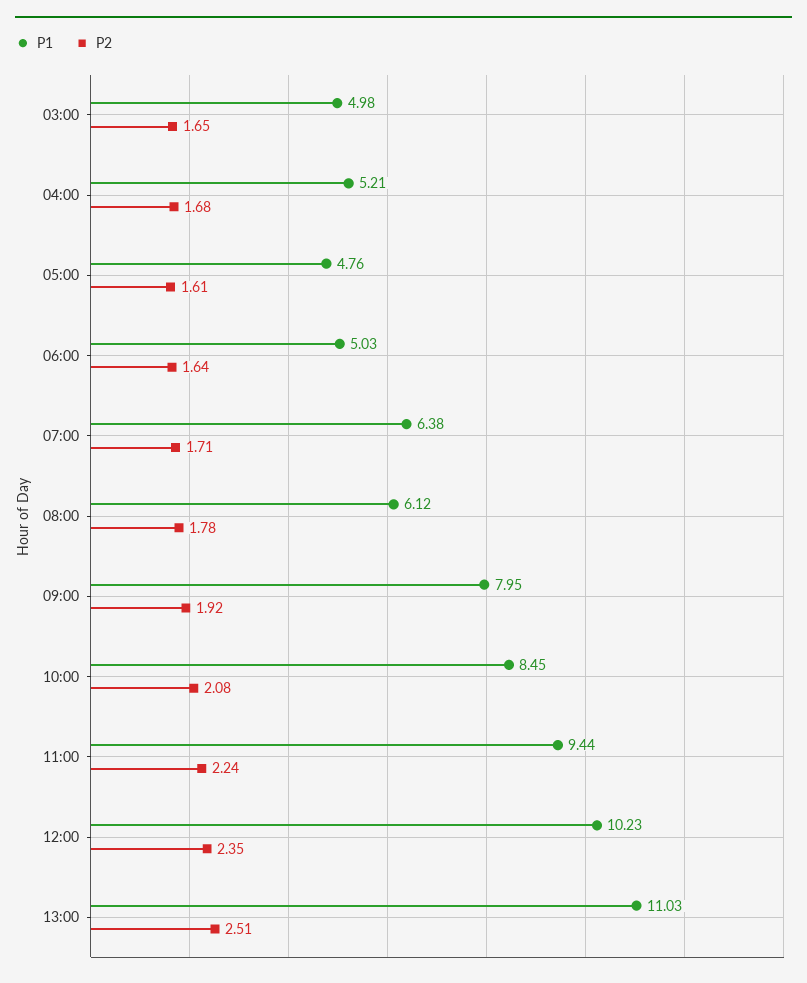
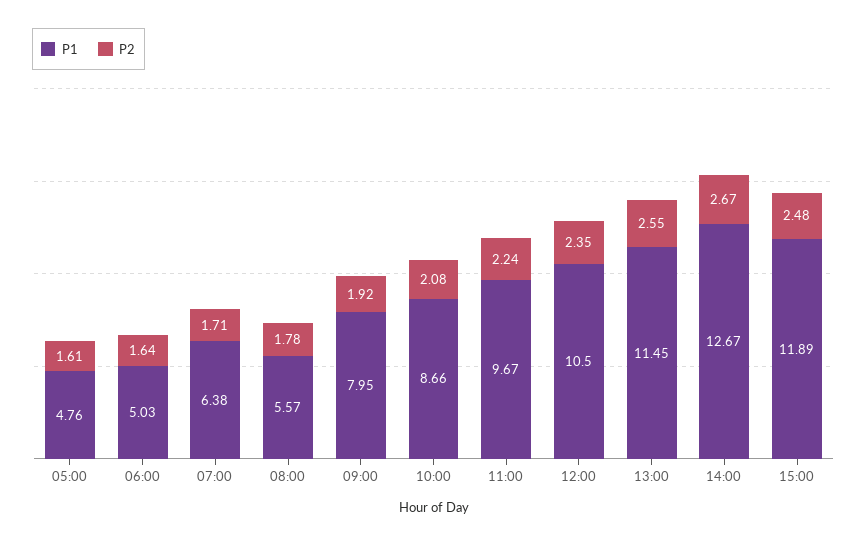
P1, 03:00: 4.98 -> none
P2, 03:00: 1.65 -> none
P1, 04:00: 5.21 -> none
P2, 04:00: 1.68 -> none
P1, 08:00: 6.12 -> 5.57
P1, 10:00: 8.45 -> 8.66
P1, 11:00: 9.44 -> 9.67
P1, 12:00: 10.23 -> 10.5
P1, 13:00: 11.03 -> 11.45
P2, 13:00: 2.51 -> 2.55
P1, 14:00: none -> 12.67
P2, 14:00: none -> 2.67
P1, 15:00: none -> 11.89
P2, 15:00: none -> 2.48

